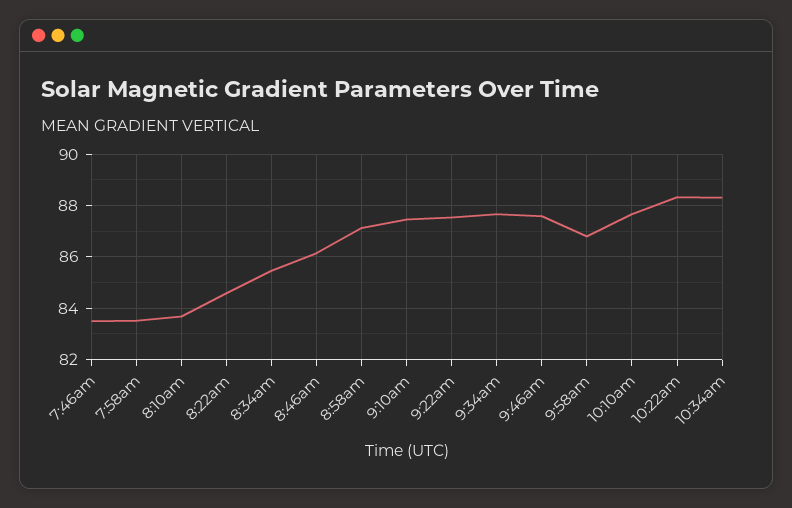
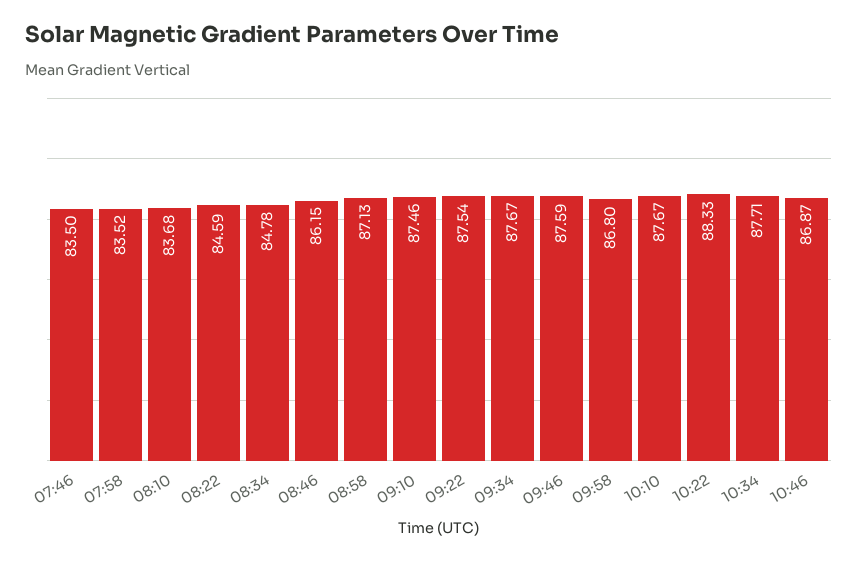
8:34am: 85.5 -> 84.78
10:34am: 88.25 -> 87.71
10:46: none -> 86.87

